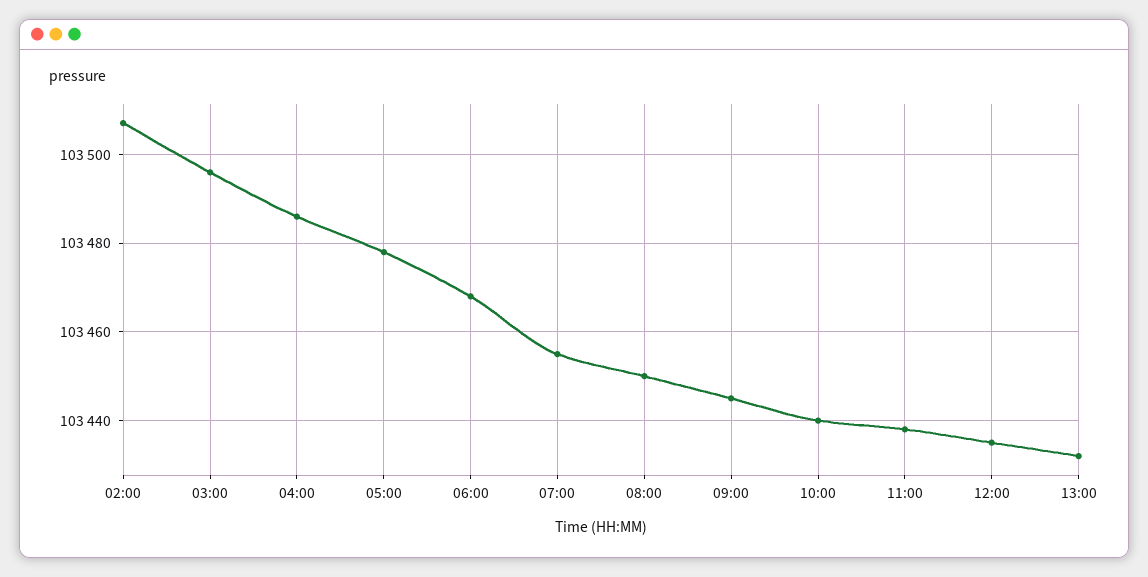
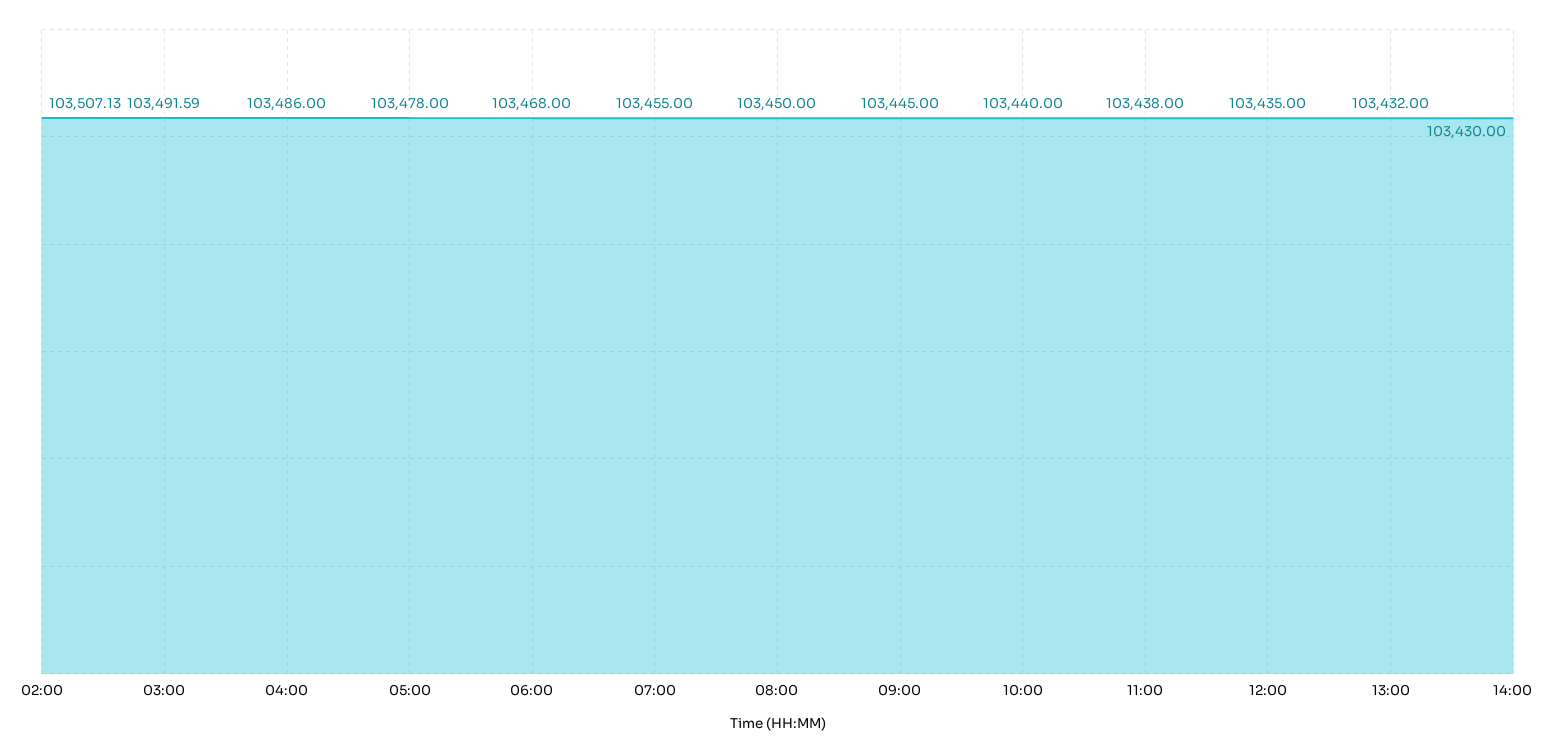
03:00: 103496 -> 103491.59
14:00: none -> 103430

